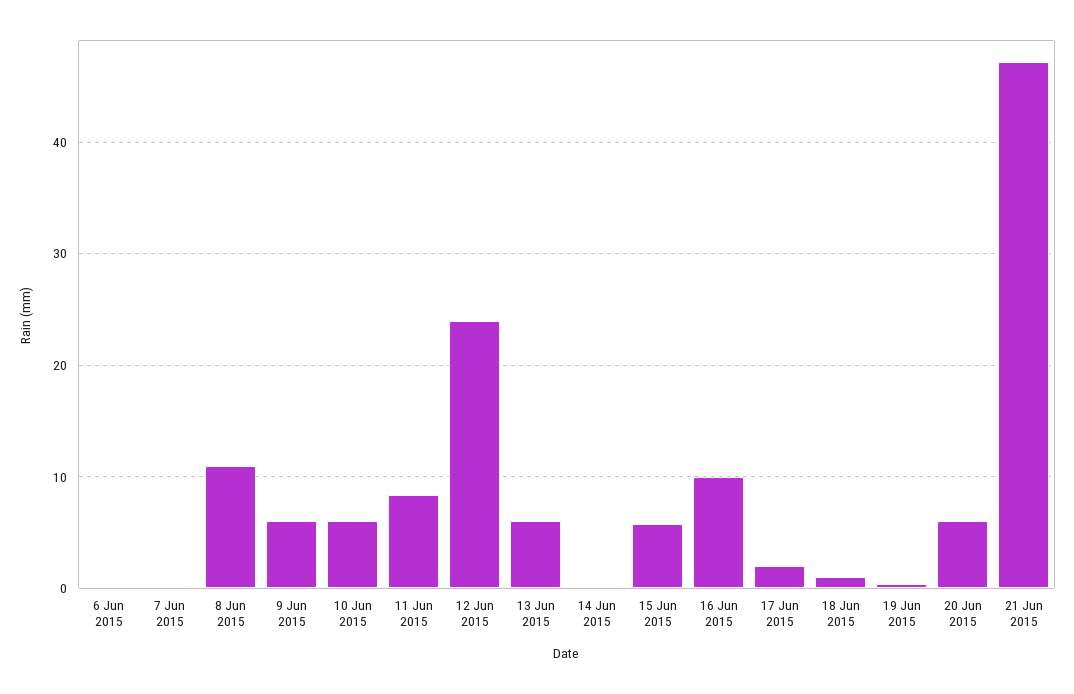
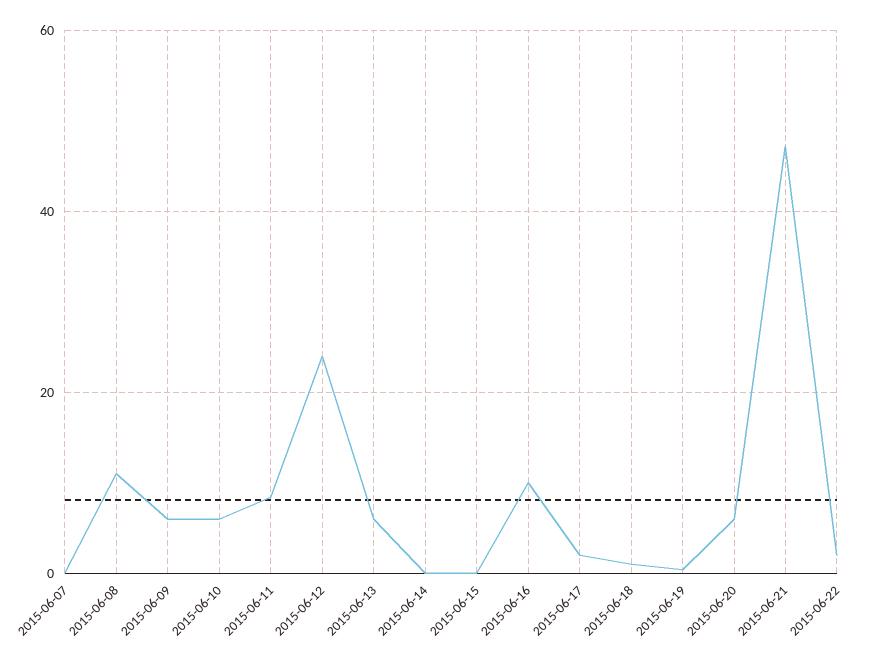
6 Jun 2015: 0 -> none
15 Jun 2015: 6 -> 0
2015-06-22: none -> 2

